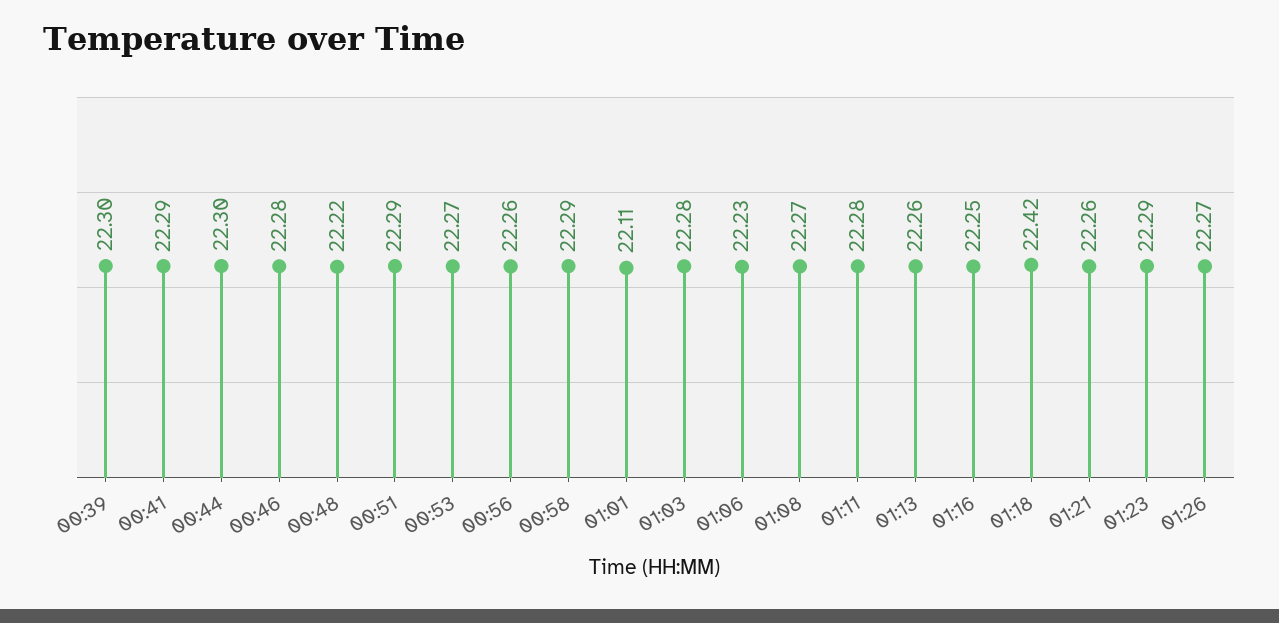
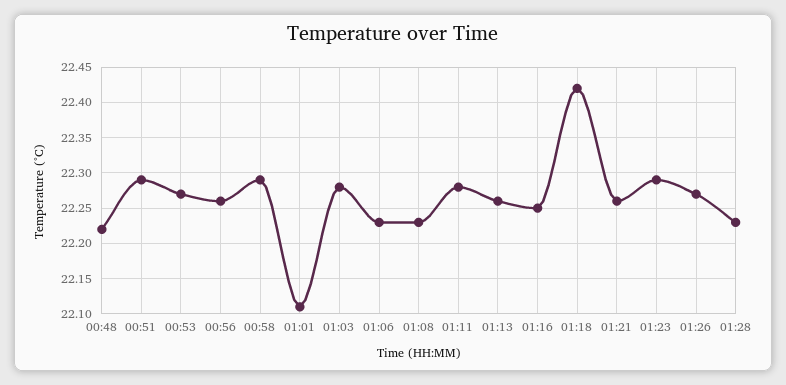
00:39: 22.3 -> none
00:41: 22.29 -> none
00:44: 22.3 -> none
00:46: 22.28 -> none
01:08: 22.27 -> 22.23
01:28: none -> 22.23

